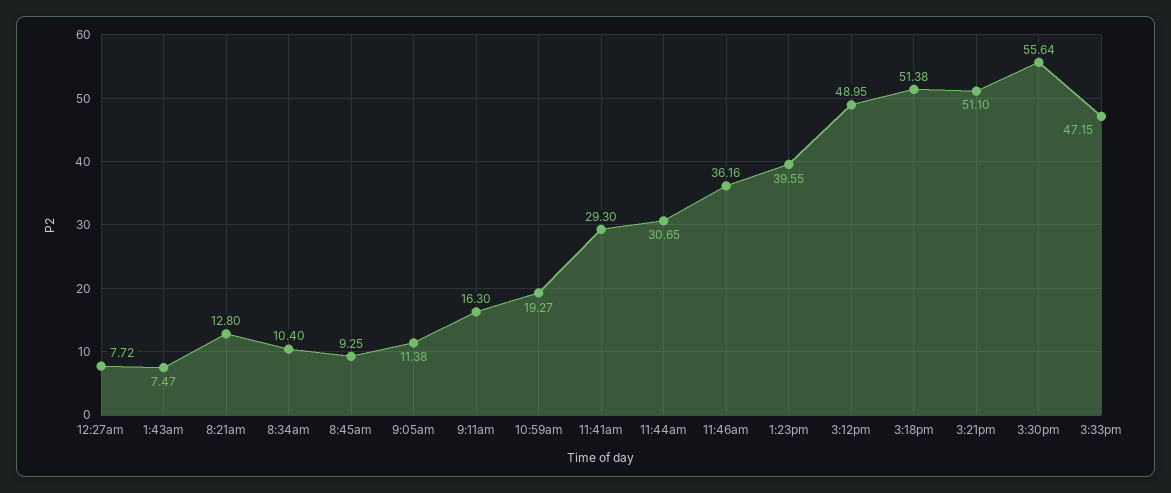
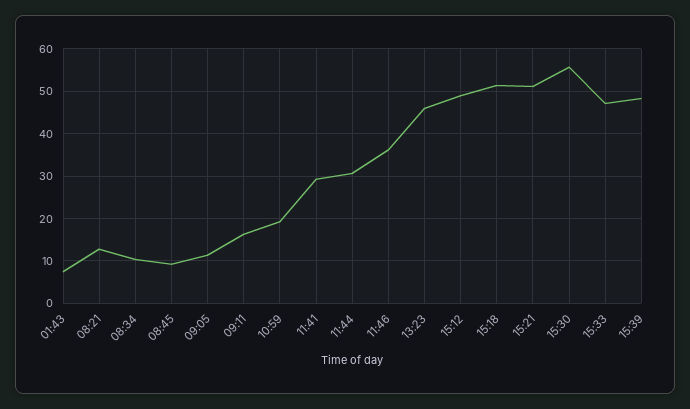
12:27am: 7.72 -> none
1:23pm: 39.55 -> 46
15:39: none -> 48

